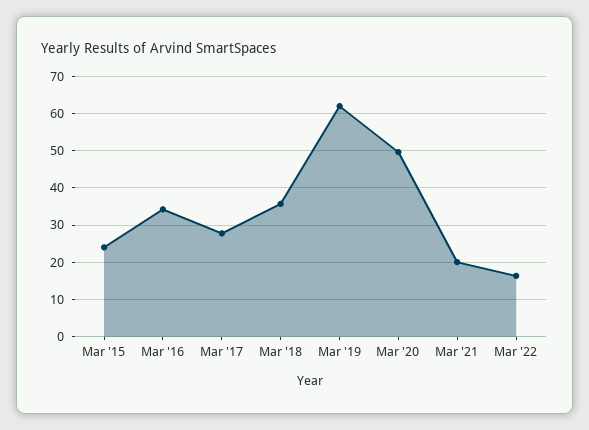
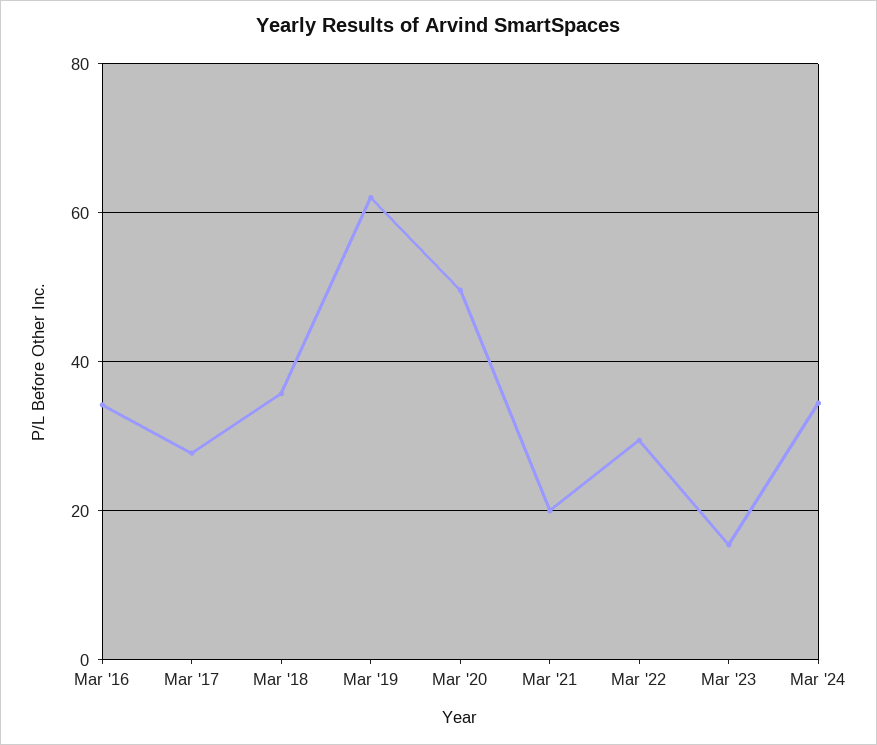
Mar '15: 24 -> none
Mar '22: 16 -> 30
Mar '23: none -> 16
Mar '24: none -> 34

